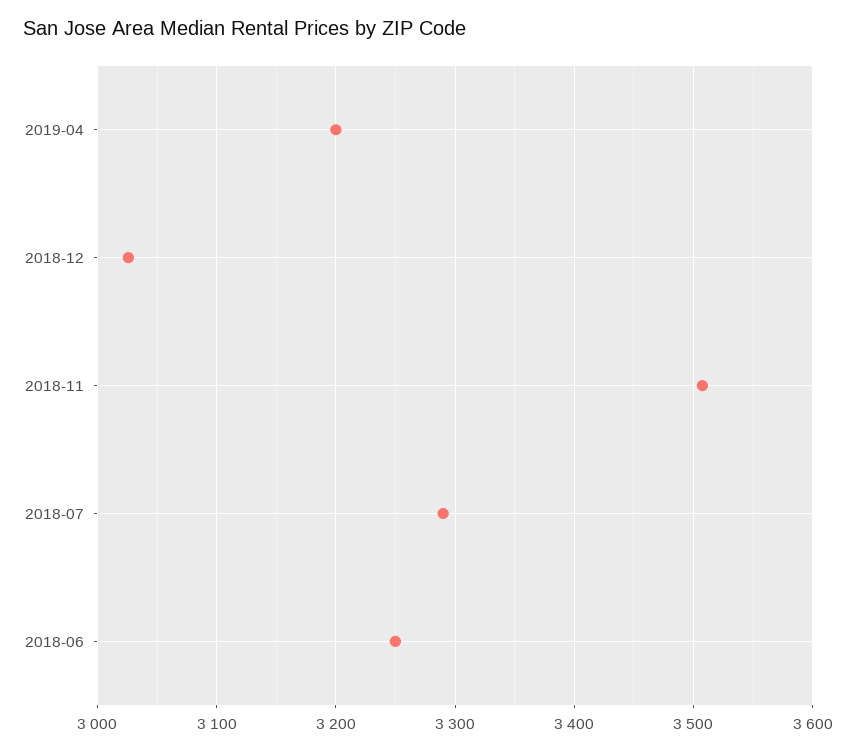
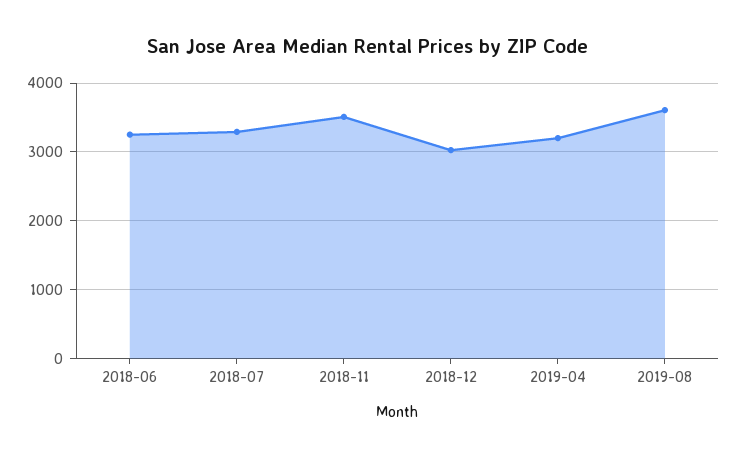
2019-08: none -> 3600

